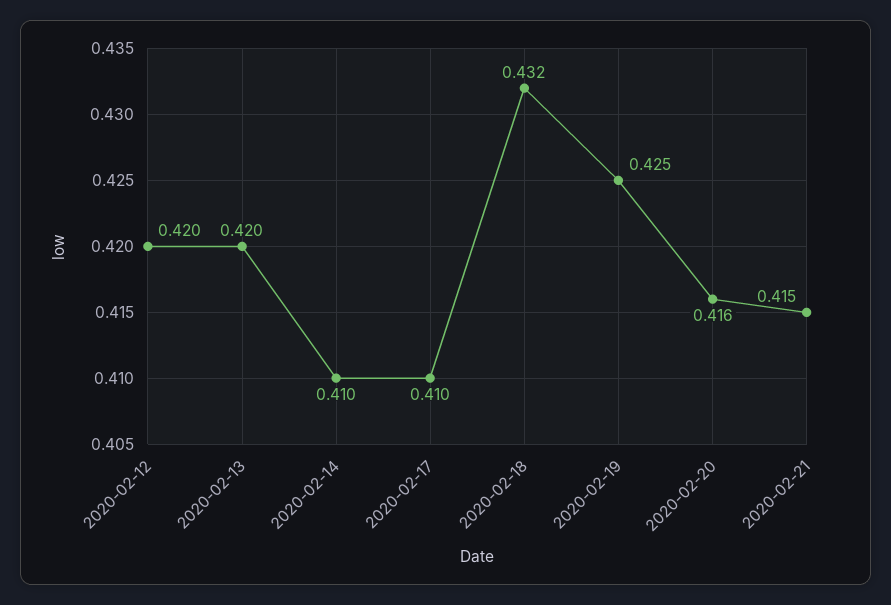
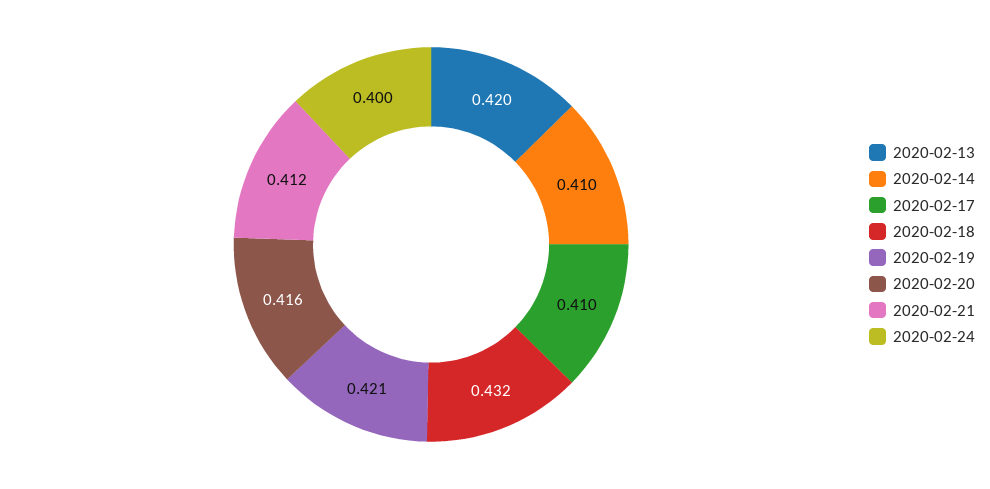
2020-02-12: 0.42 -> none
2020-02-19: 0.425 -> 0.421
2020-02-21: 0.415 -> 0.412
2020-02-24: none -> 0.4

